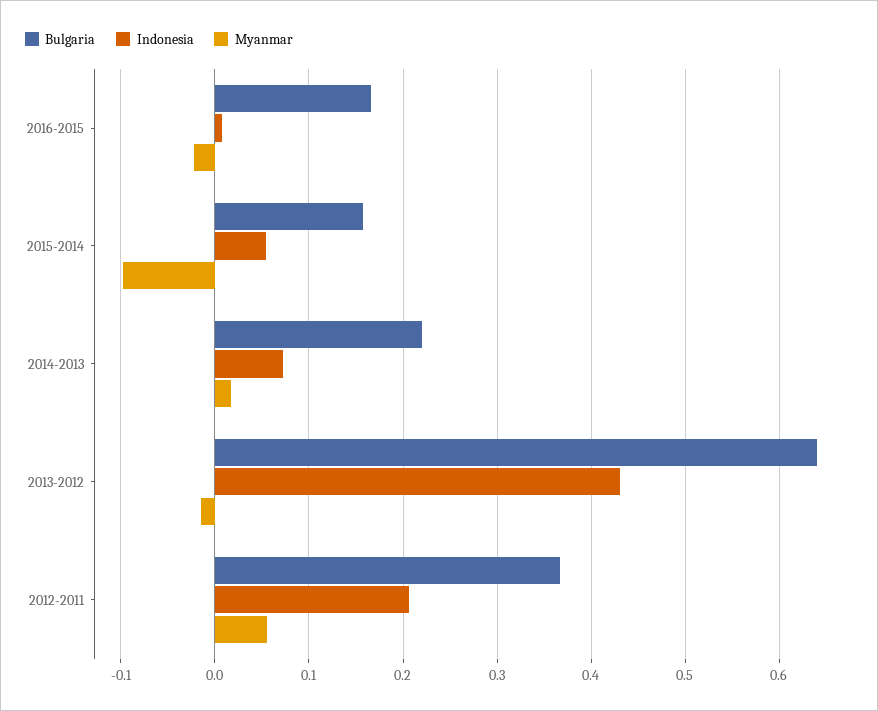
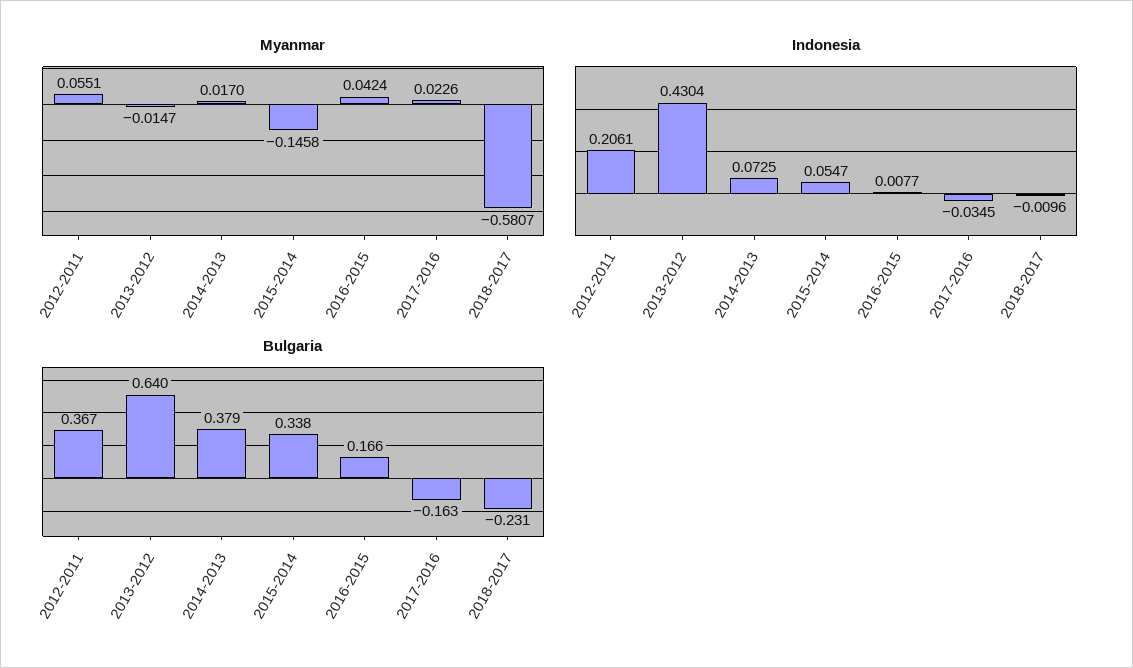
Myanmar, 2016-2015: -0.02 -> 0.0424
Bulgaria, 2015-2014: 0.16 -> 0.338
Myanmar, 2015-2014: -0.1 -> -0.1458
Bulgaria, 2014-2013: 0.22 -> 0.379
Myanmar, 2017-2016: none -> 0.0226
Myanmar, 2018-2017: none -> -0.5807
Indonesia, 2017-2016: none -> -0.0345
Indonesia, 2018-2017: none -> -0.0096
Bulgaria, 2017-2016: none -> -0.163
Bulgaria, 2018-2017: none -> -0.231

